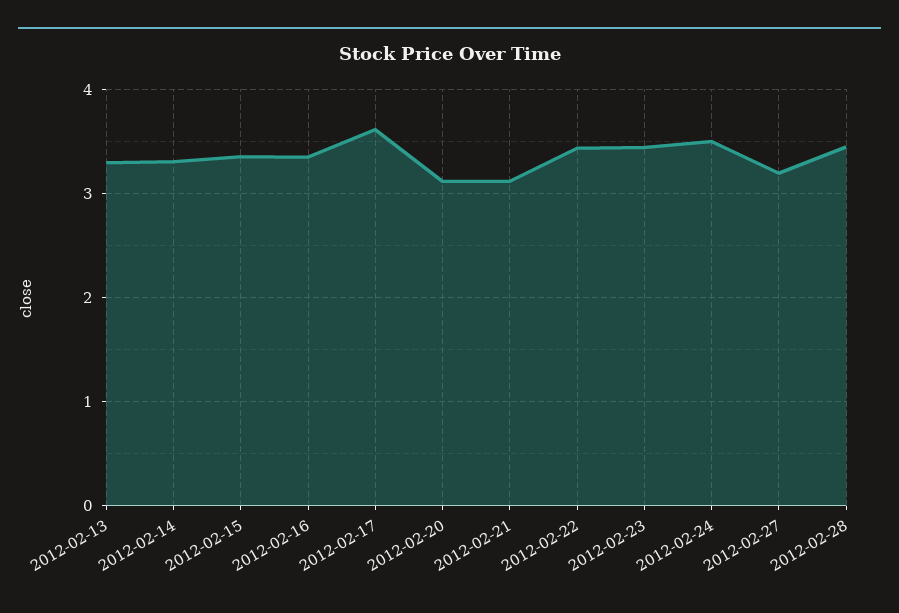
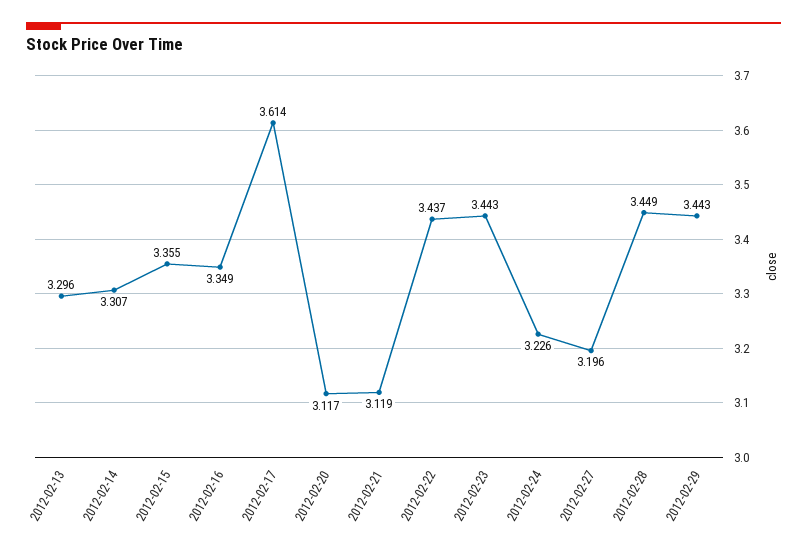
2012-02-24: 3.5 -> 3.226
2012-02-29: none -> 3.443

